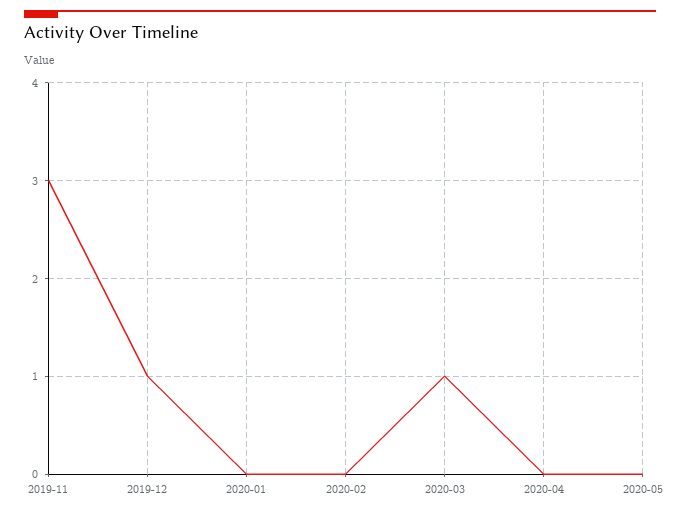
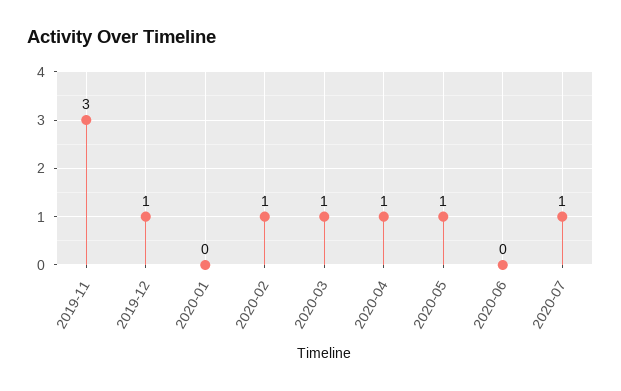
2020-02: 0 -> 1
2020-04: 0 -> 1
2020-05: 0 -> 1
2020-06: none -> 0
2020-07: none -> 1

